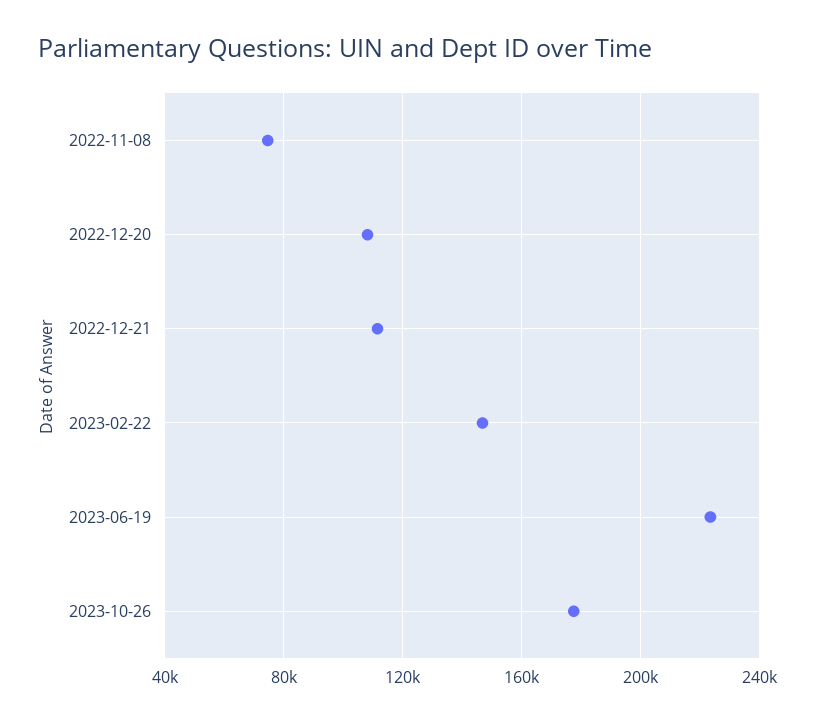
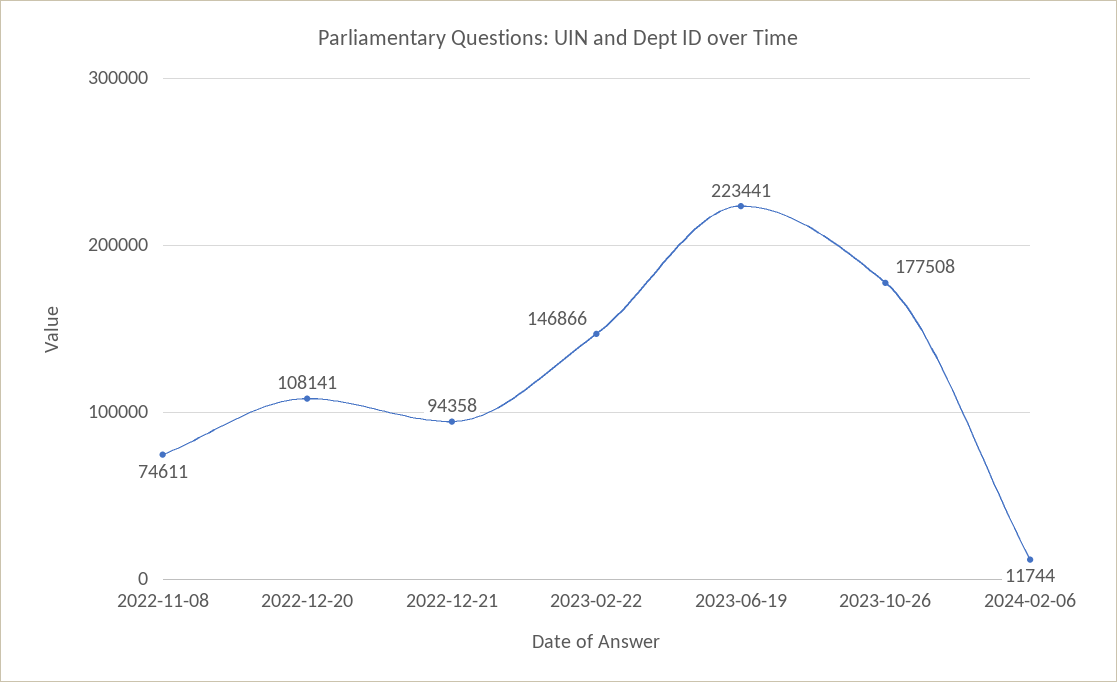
2022-12-21: 110000 -> 94358
2024-02-06: none -> 11744

